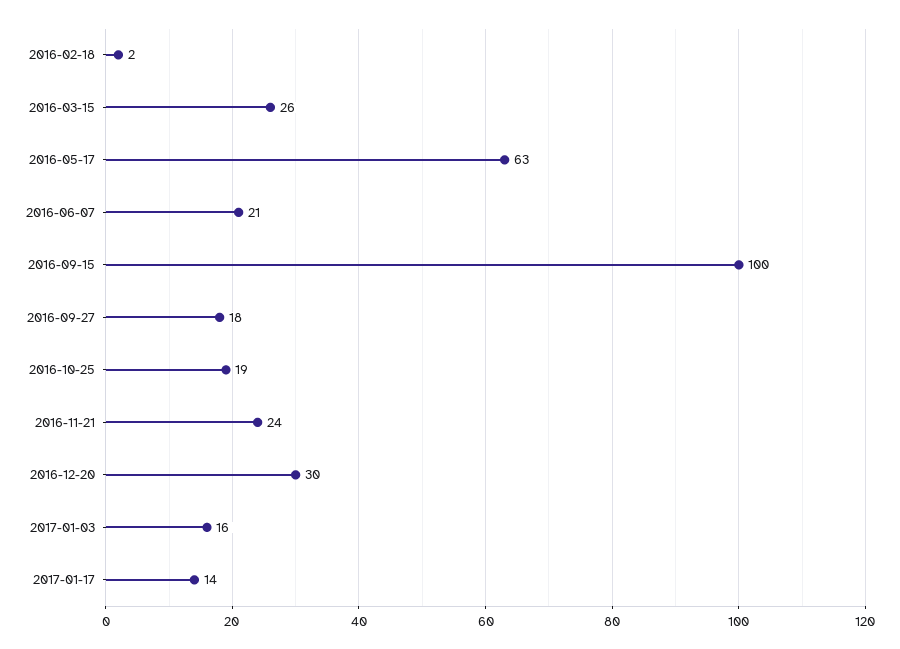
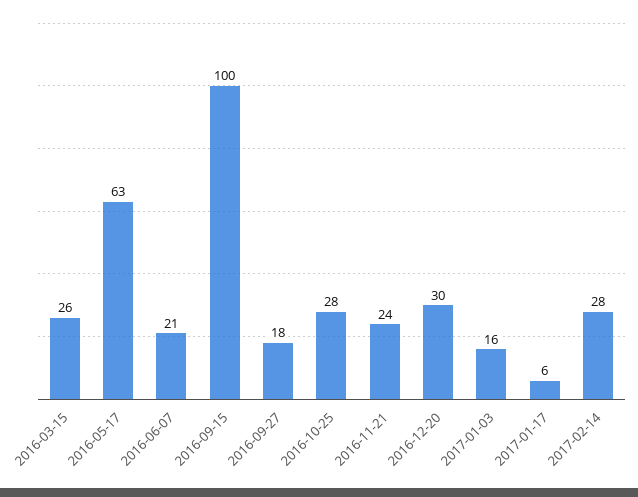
2016-02-18: 2 -> none
2016-10-25: 19 -> 28
2017-01-17: 14 -> 6
2017-02-14: none -> 28

